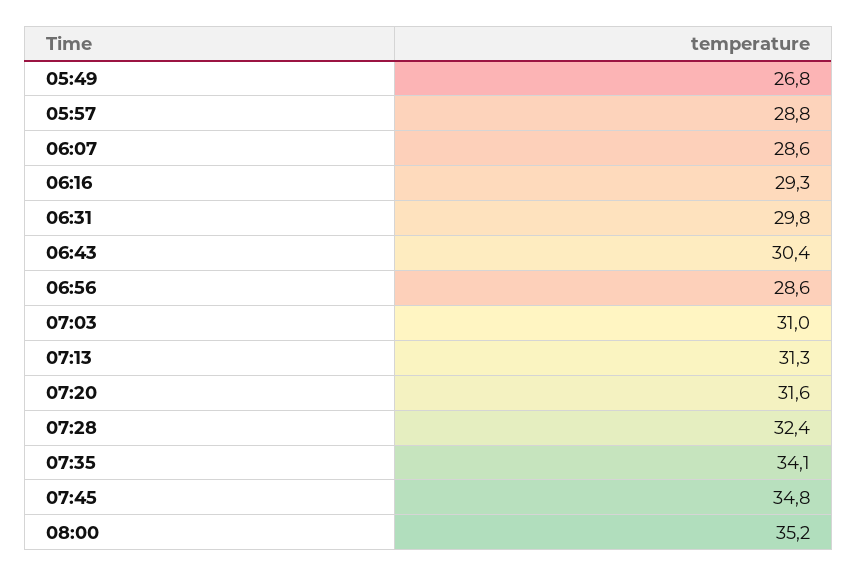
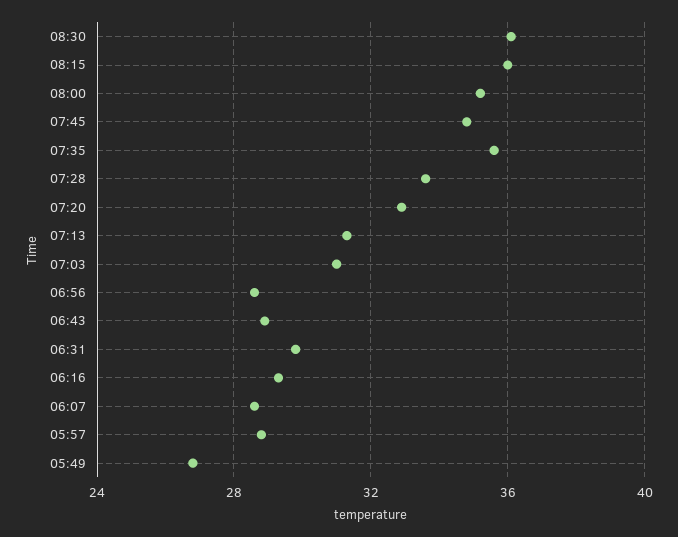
06:43: 30.4 -> 29
07:20: 31.6 -> 33
07:28: 32.4 -> 33.5
07:35: 34.1 -> 35.5
08:30: none -> 36
08:15: none -> 36

